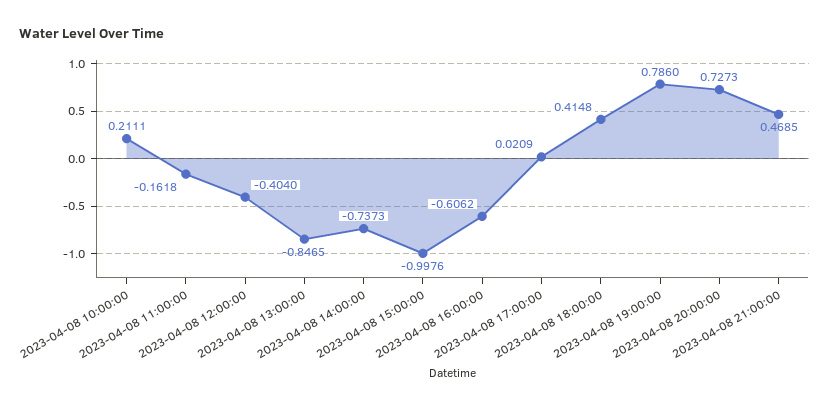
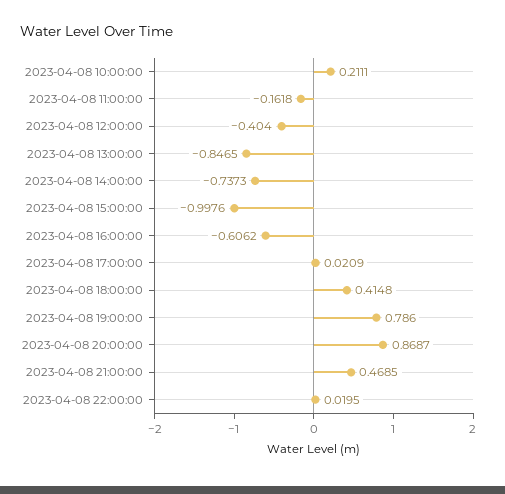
2023-04-08 20:00:00: 0.7273 -> 0.8687
2023-04-08 22:00:00: none -> 0.0195

